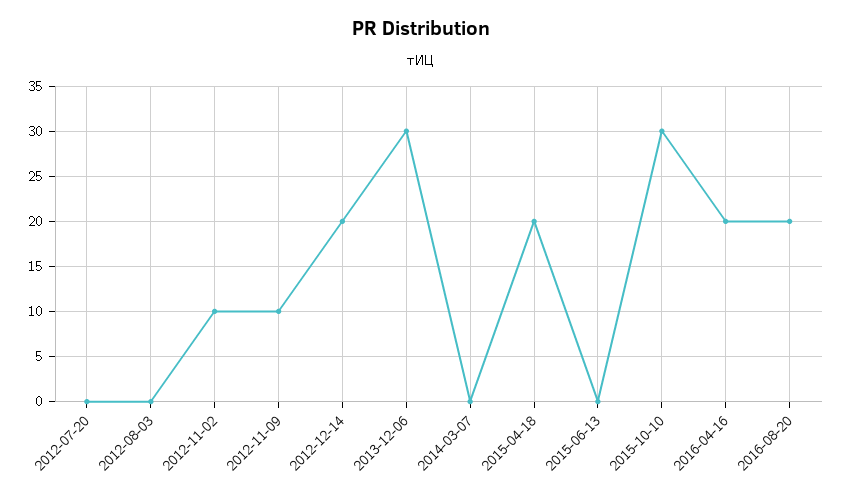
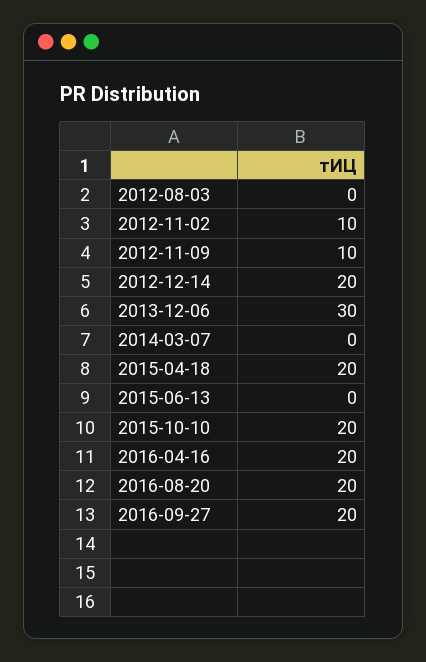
2012-07-20: 0 -> none
2015-10-10: 30 -> 20
2016-09-27: none -> 20

